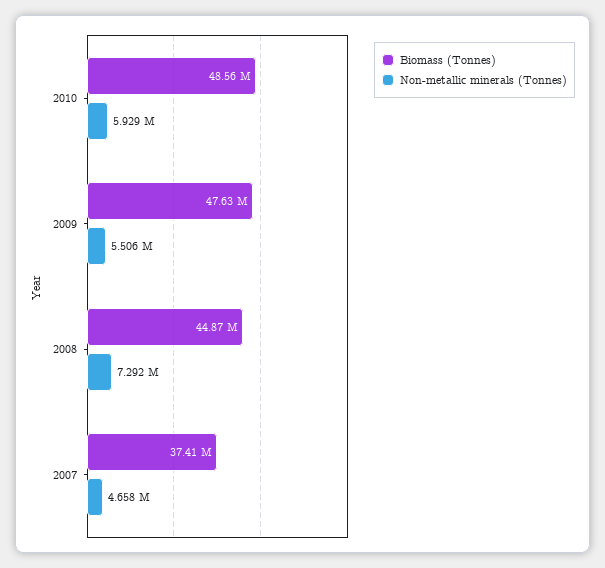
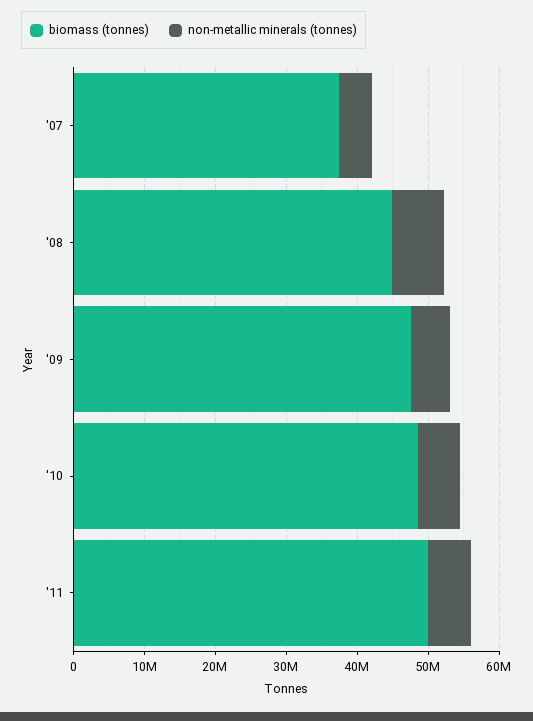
Biomass (Tonnes), '11: none -> 50000000
Non-metallic minerals (Tonnes), '11: none -> 6000000

